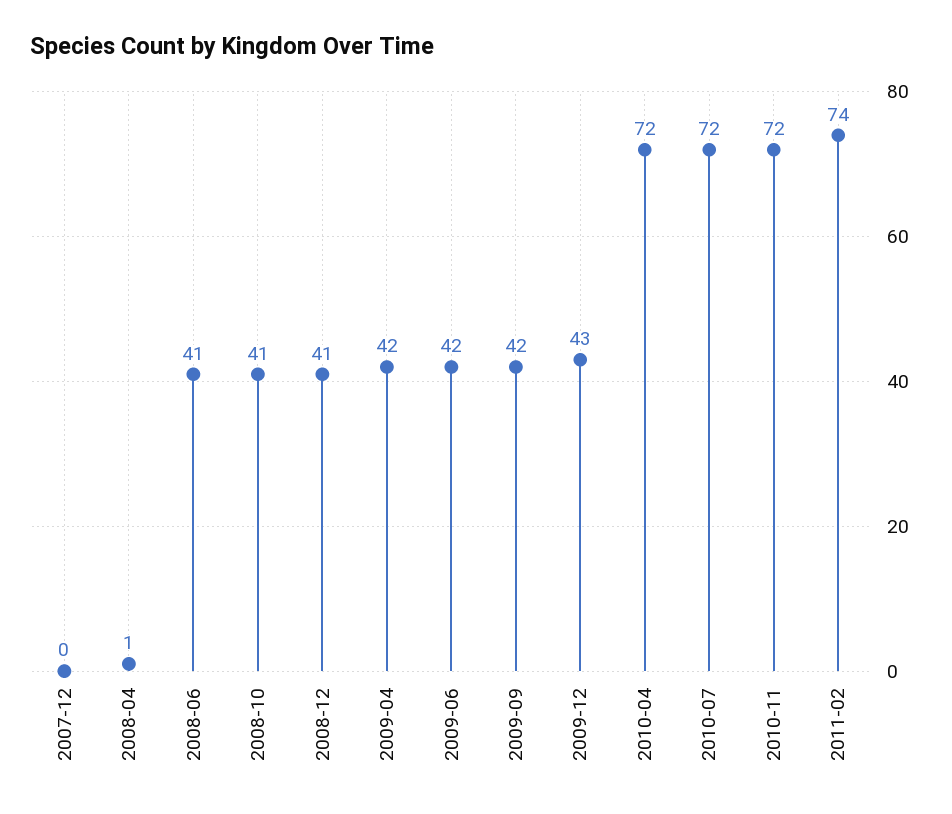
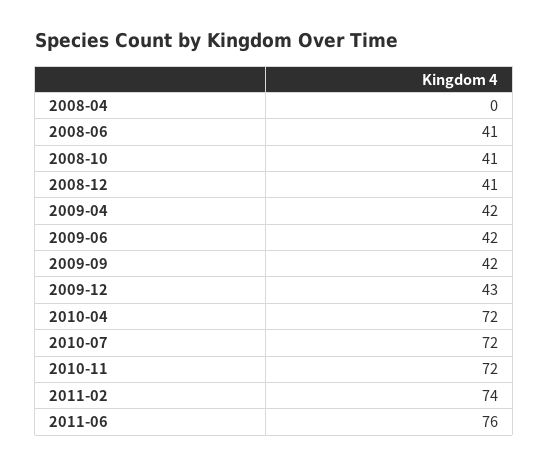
2007-12: 0 -> none
2008-04: 1 -> 0
2011-06: none -> 76

